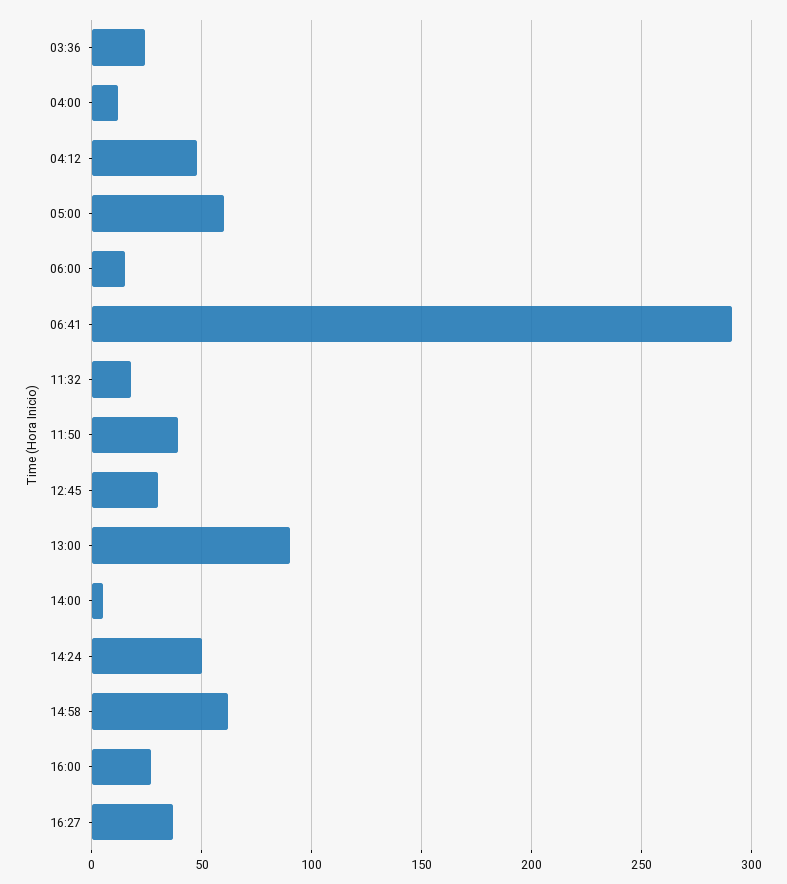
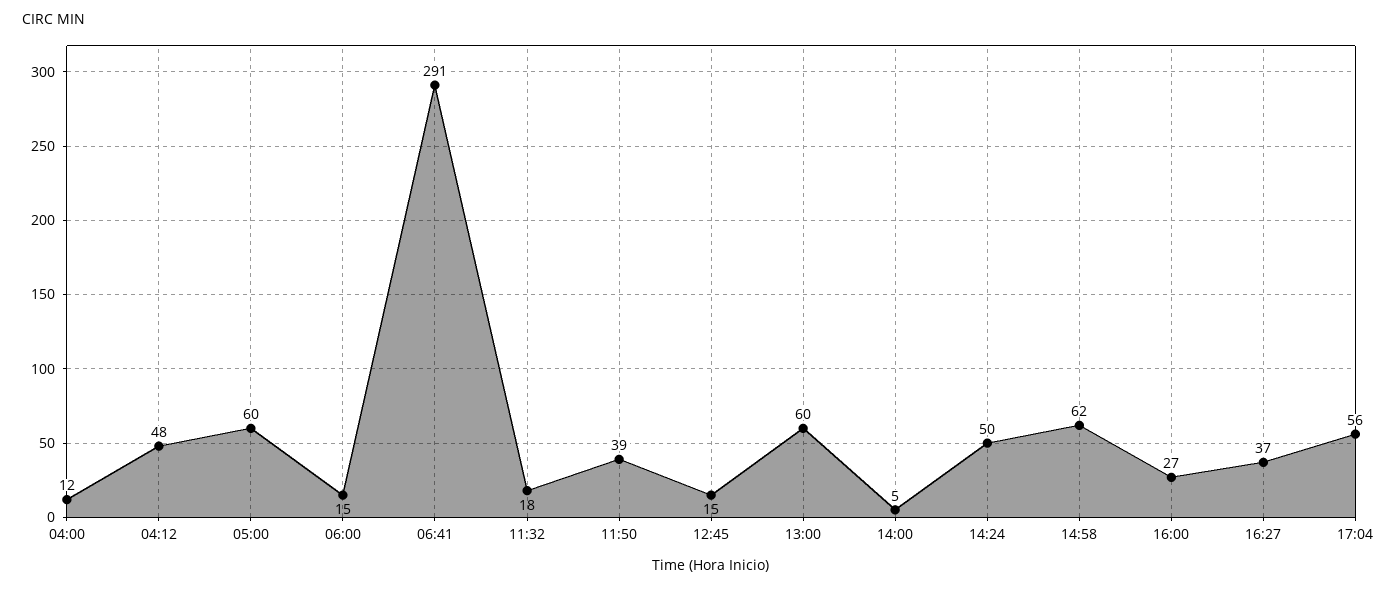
03:36: 25 -> none
12:45: 30 -> 15
13:00: 90 -> 60
17:04: none -> 56

